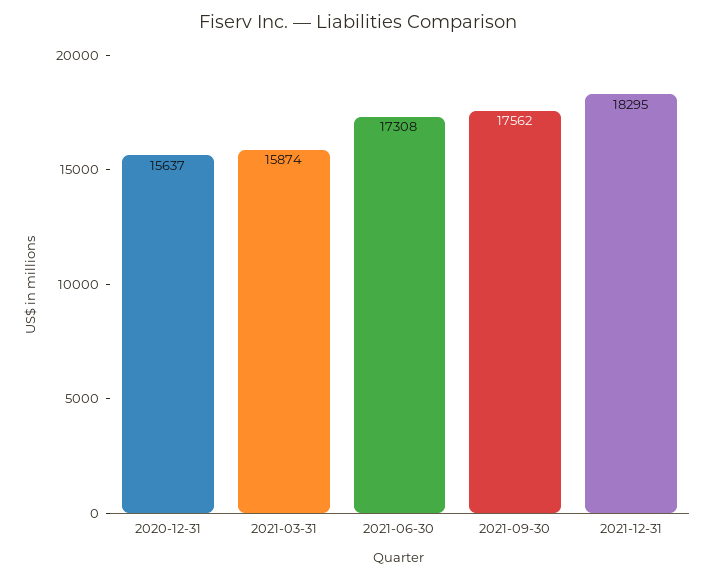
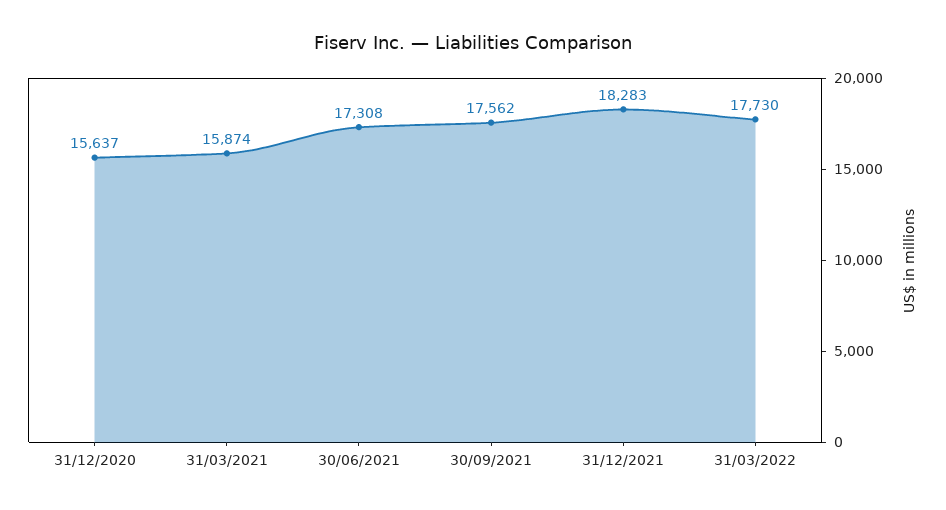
2021-12-31: 18295 -> 18283
31/03/2022: none -> 17730

